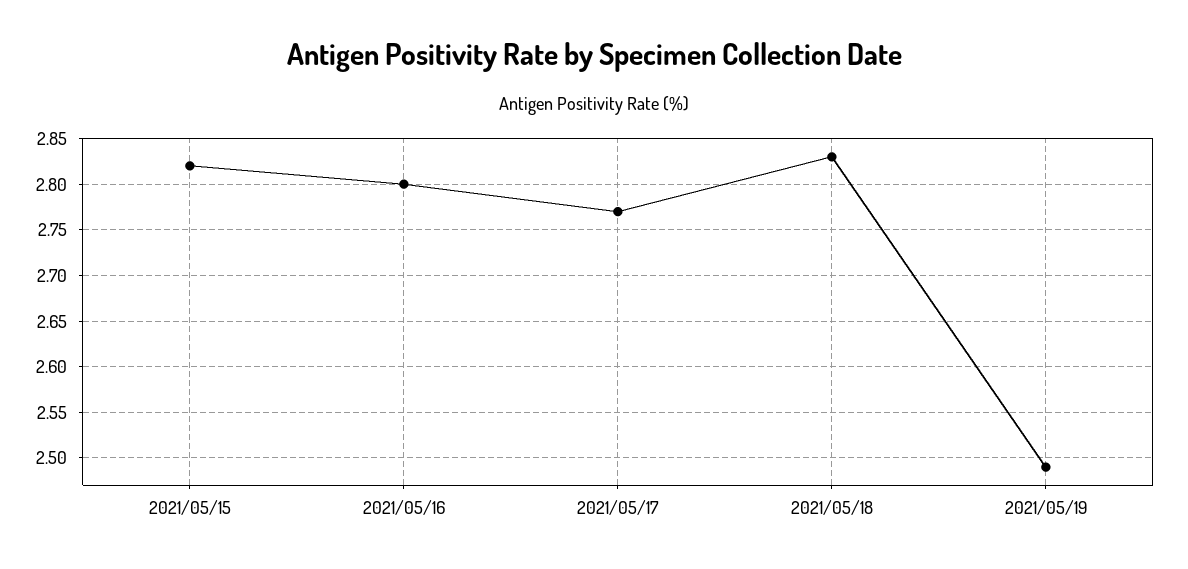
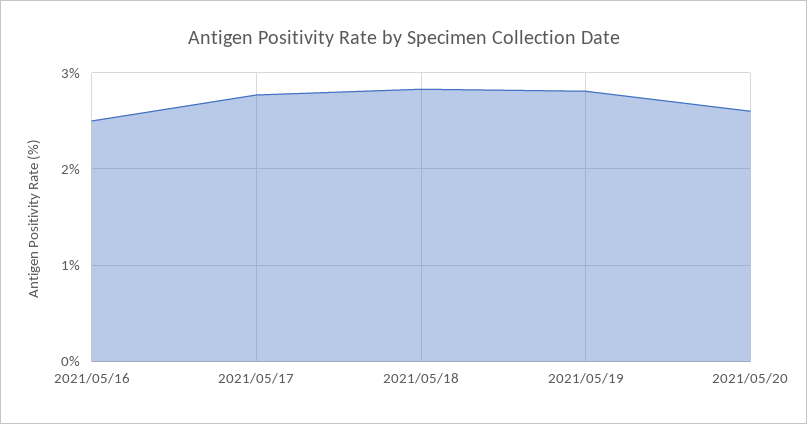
2021/05/15: 2.82 -> none
2021/05/16: 2.8 -> 2.5
2021/05/19: 2.49 -> 2.8
2021/05/20: none -> 2.6

